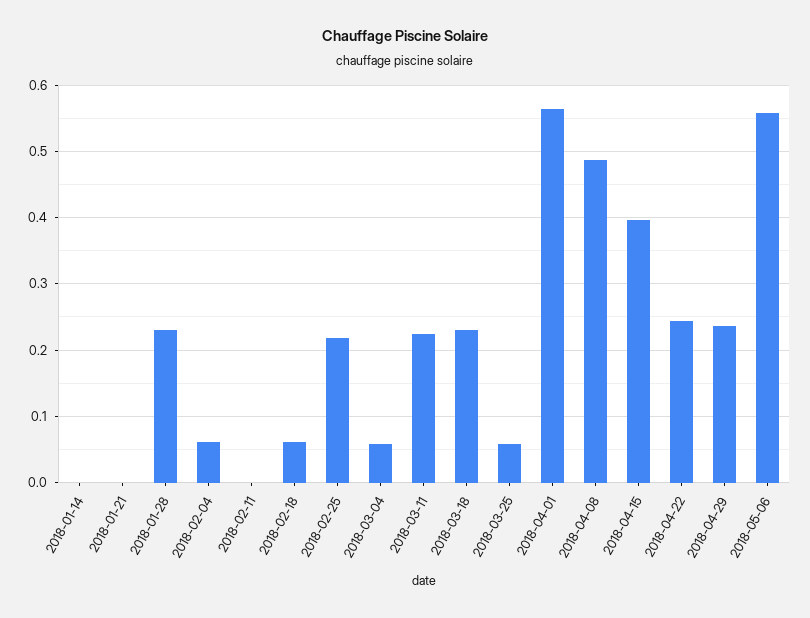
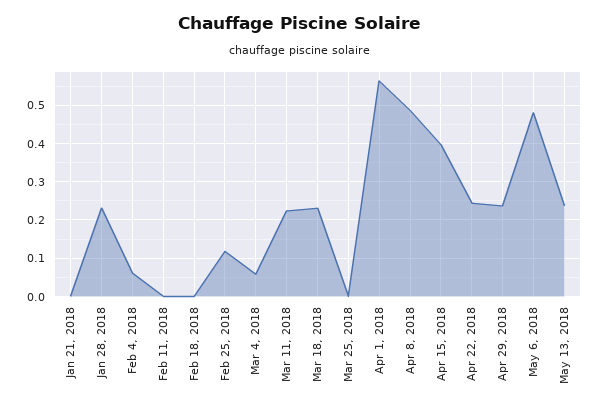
2018-01-14: 0 -> none
2018-02-18: 0.06 -> 0
2018-02-25: 0.22 -> 0.12
2018-03-25: 0.06 -> 0
2018-05-06: 0.56 -> 0.48
May 13, 2018: none -> 0.24

